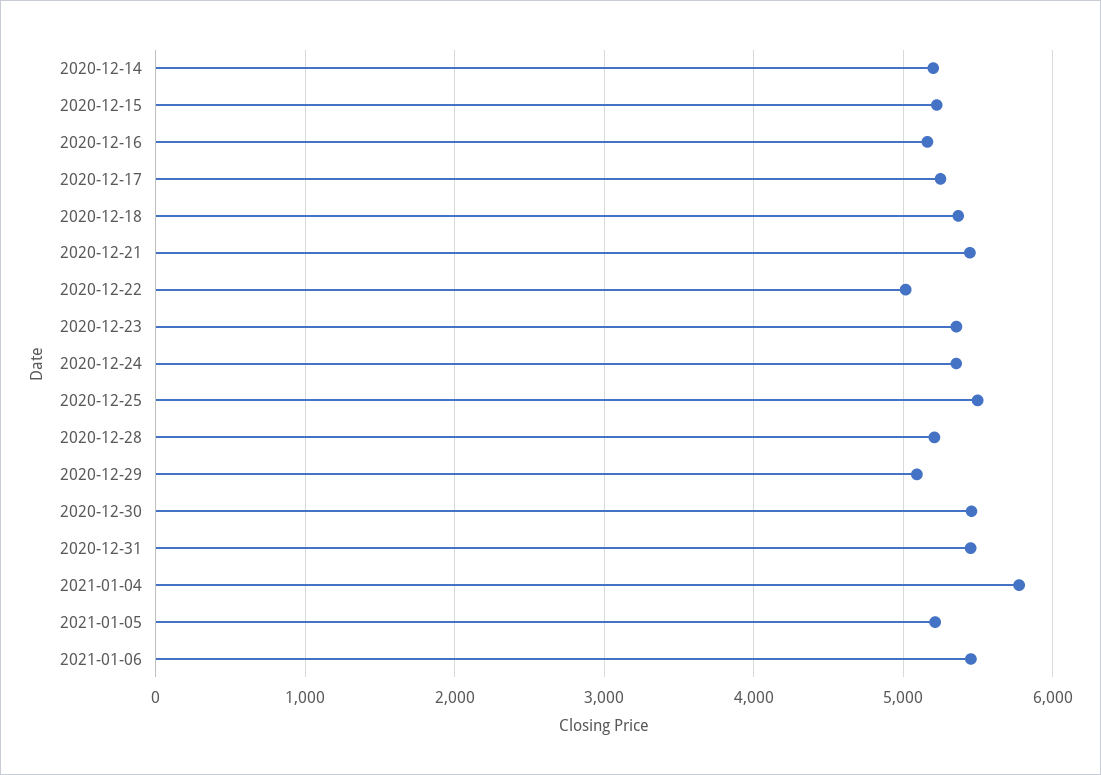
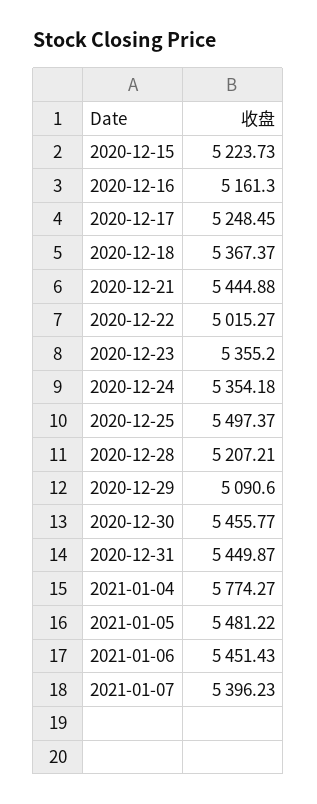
2020-12-14: 5200 -> none
2021-01-05: 5200 -> 5481.22
2021-01-07: none -> 5396.23

